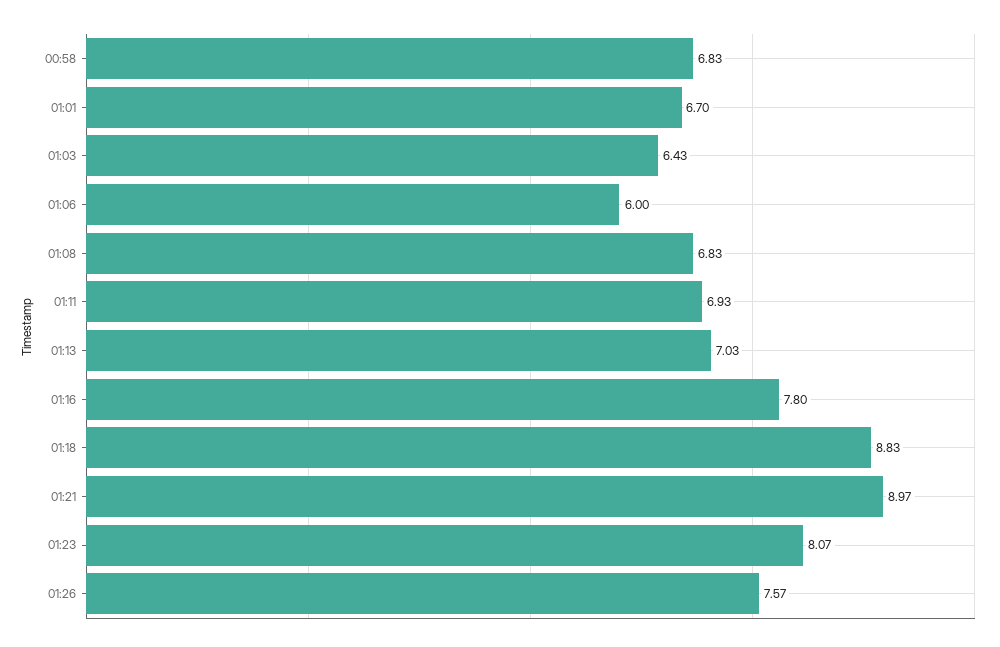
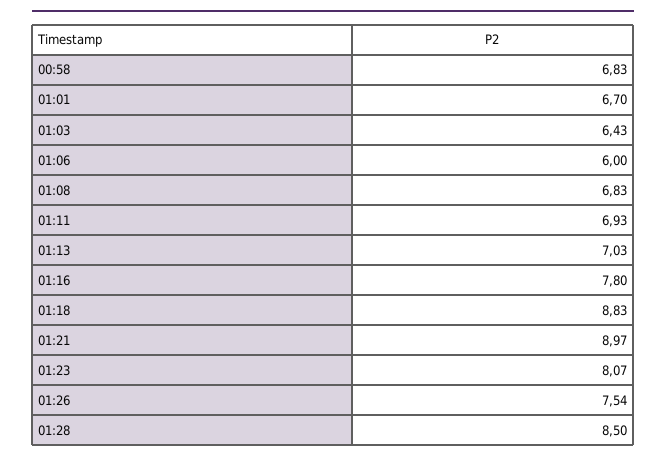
01:26: 7.57 -> 7.54
01:28: none -> 8.5

